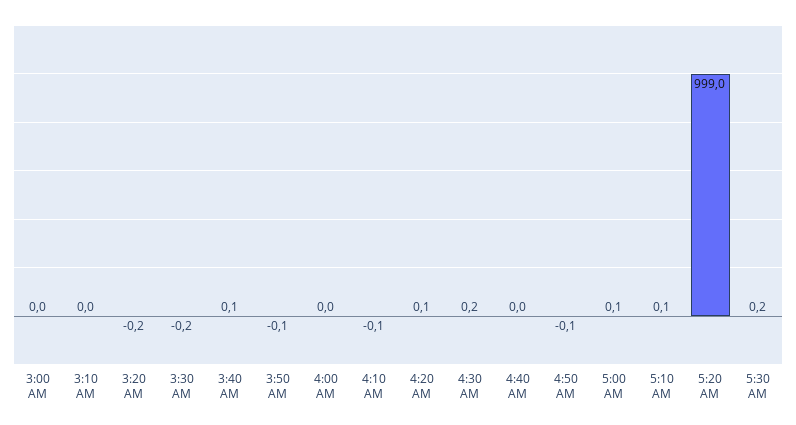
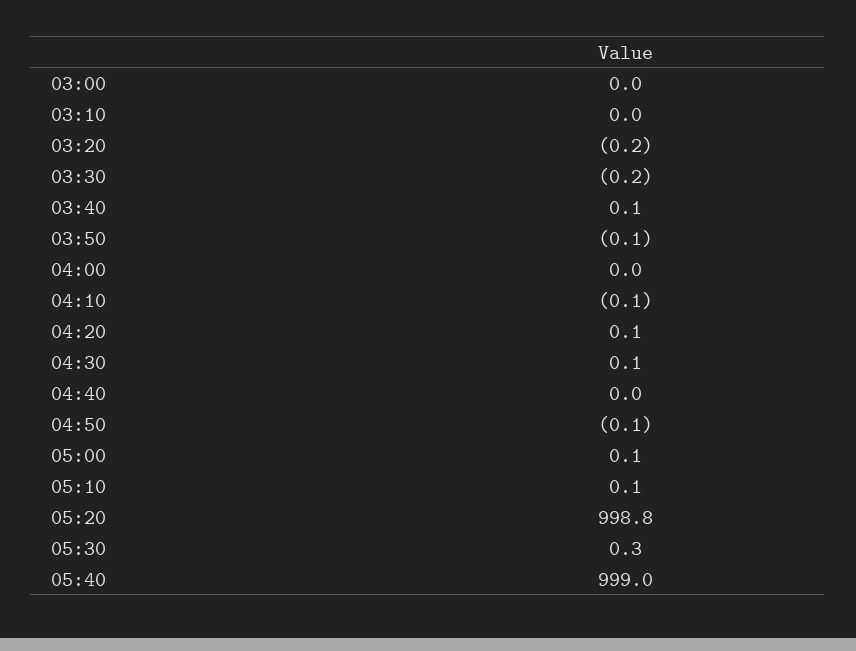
4:30 AM: 0.2 -> 0.1
5:20 AM: 999 -> 998.8
5:30 AM: 0.2 -> 0.3
05:40: none -> 999

